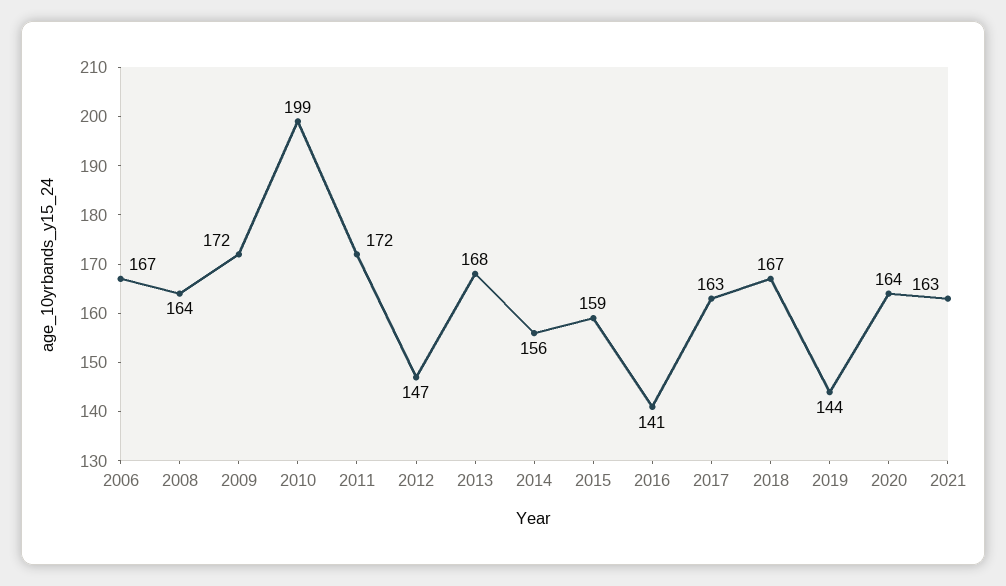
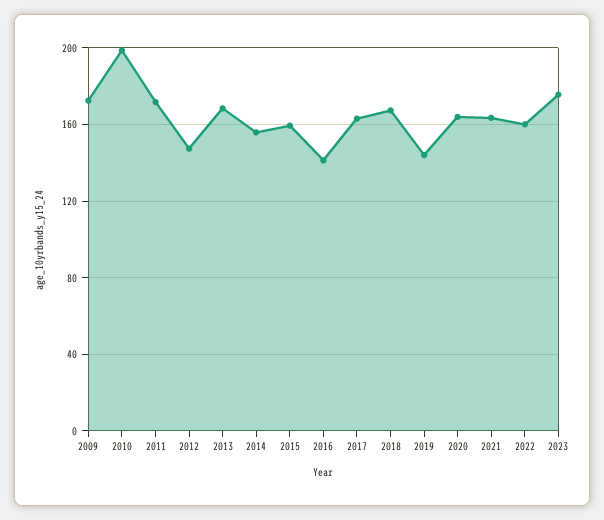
2006: 167 -> none
2008: 164 -> none
2022: none -> 160
2023: none -> 175

